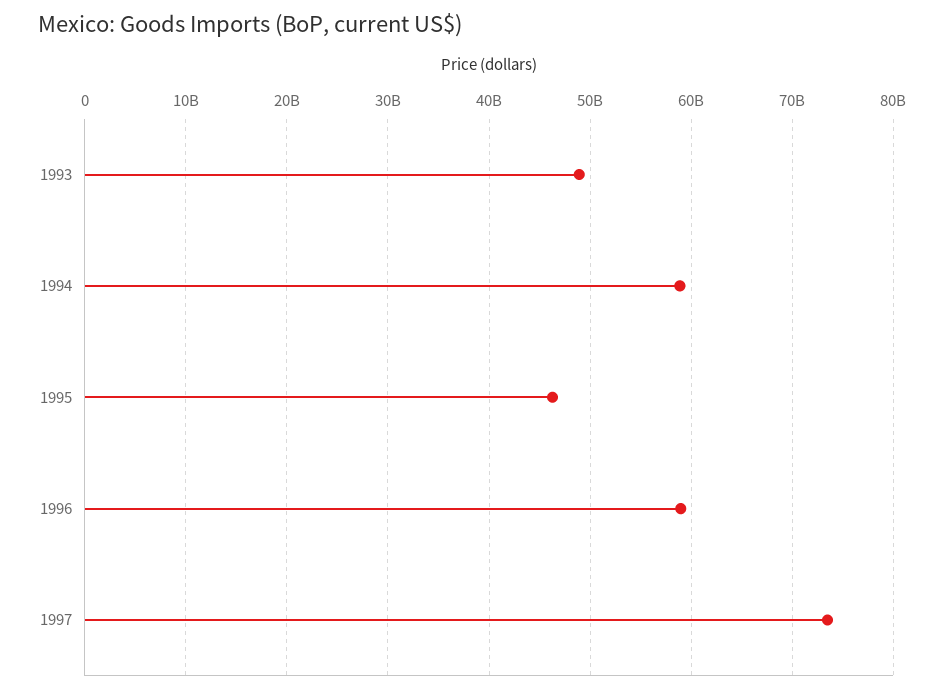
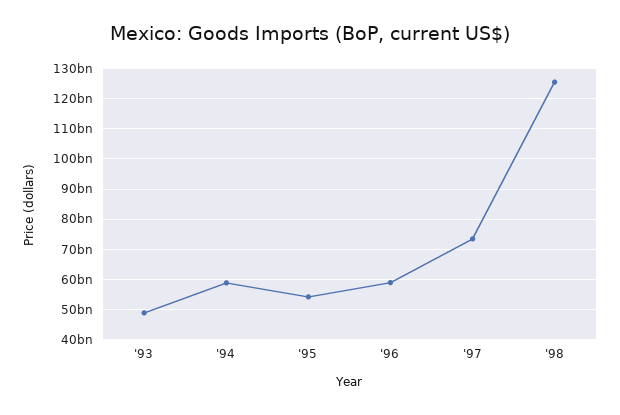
1995: 46000000000 -> 54000000000
'98: none -> 126000000000

